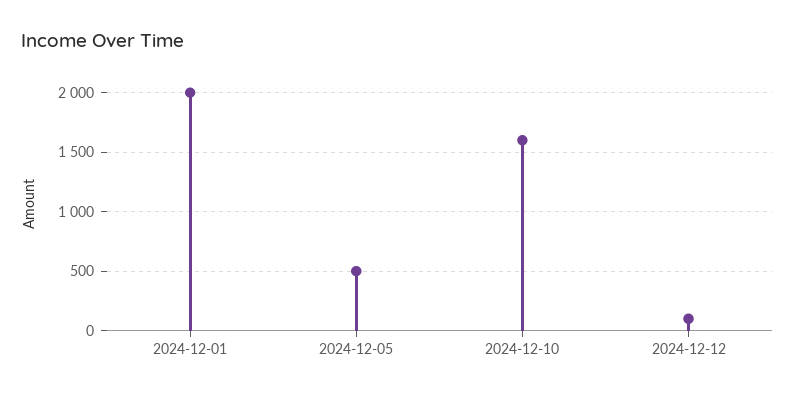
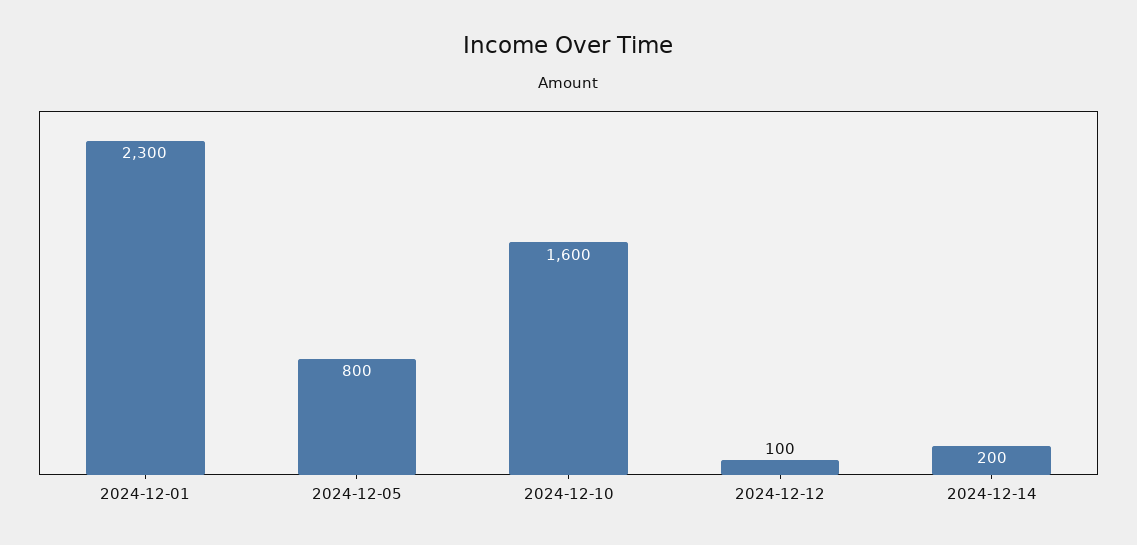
2024-12-01: 2000 -> 2300
2024-12-05: 500 -> 800
2024-12-14: none -> 200

